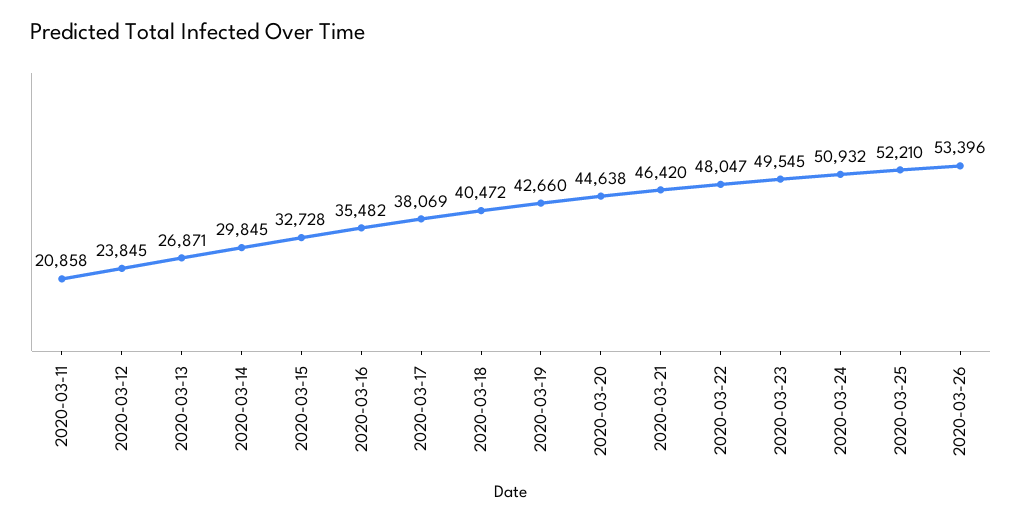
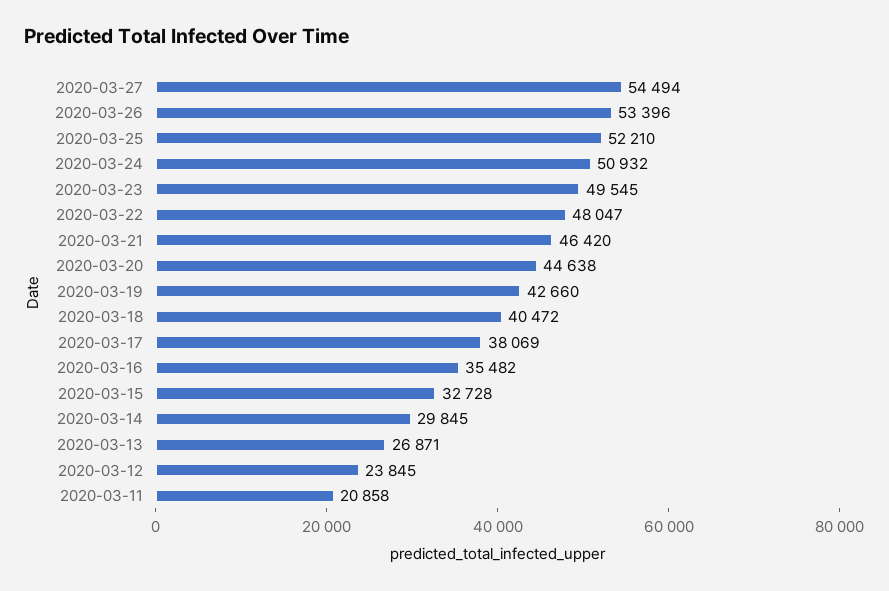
2020-03-27: none -> 54494

